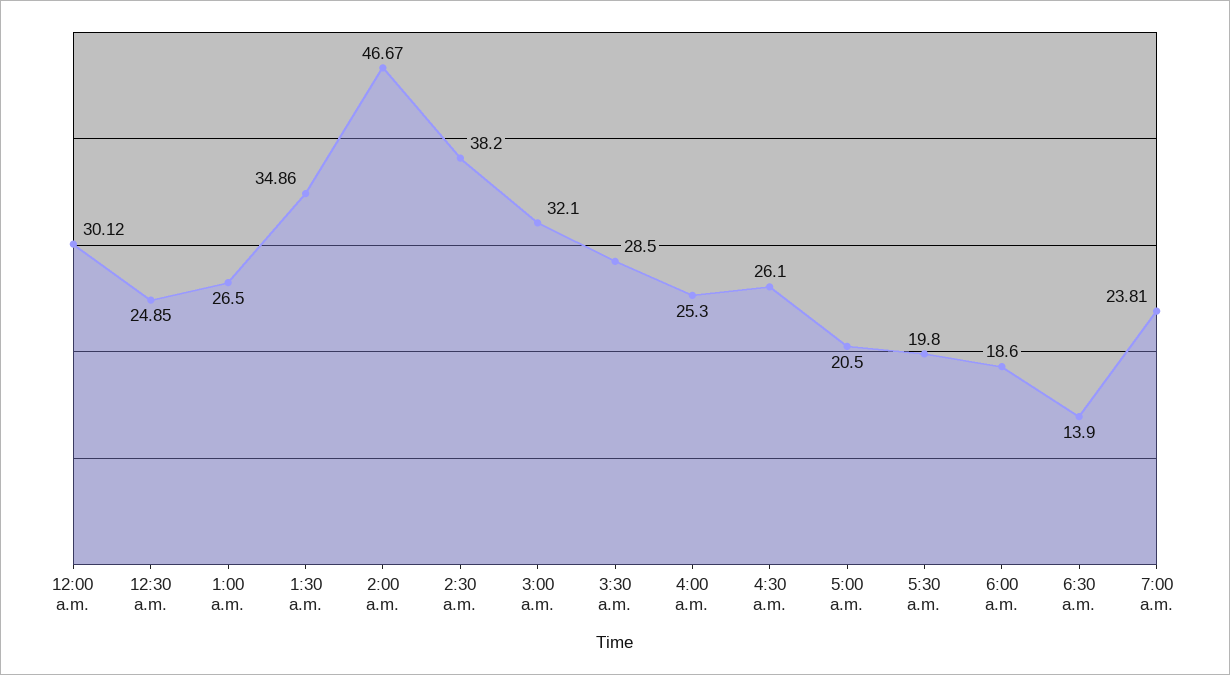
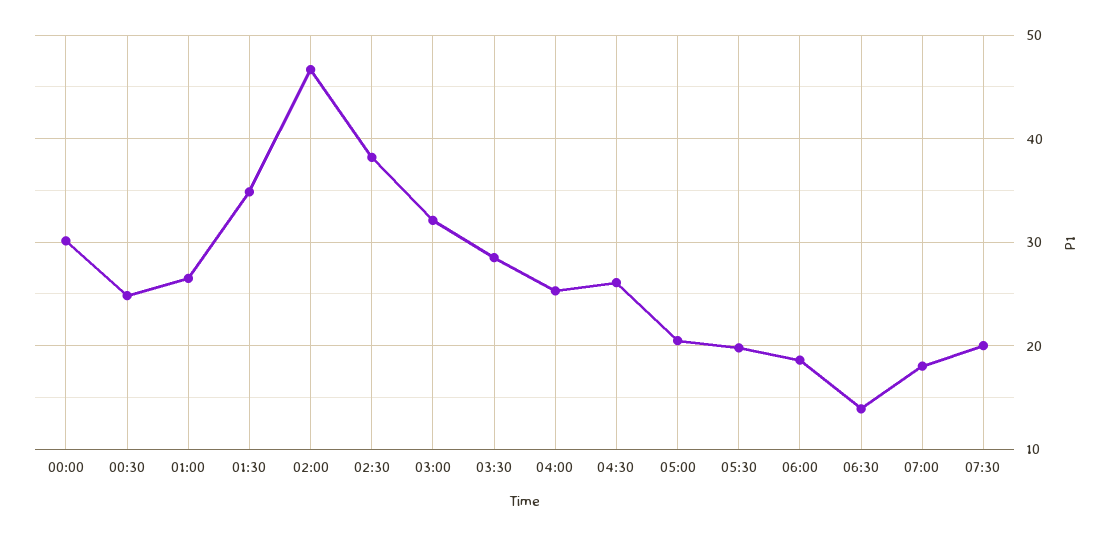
7:00 a.m.: 23.81 -> 18
07:30: none -> 20

